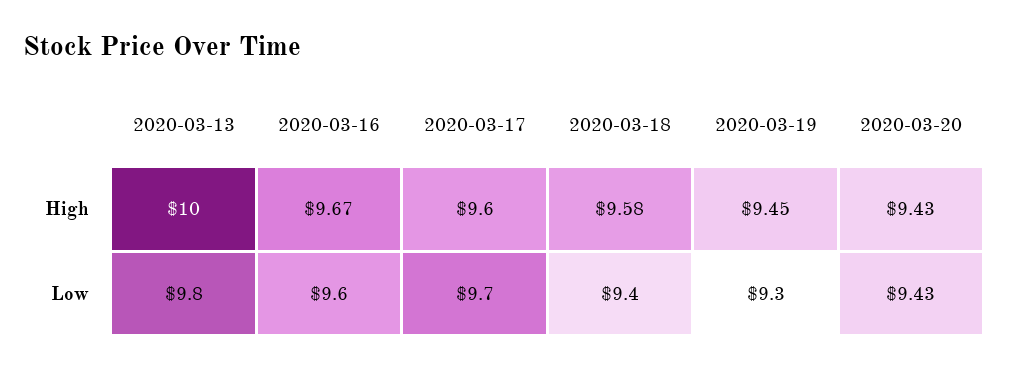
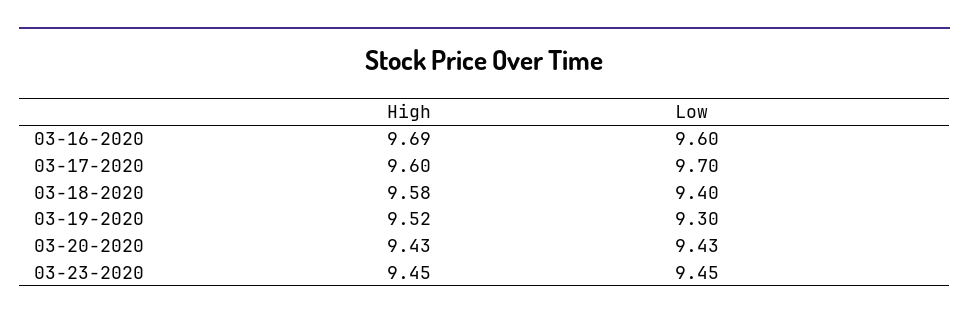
2020-03-13, High: 10 -> none
2020-03-16, High: 9.67 -> 9.69
2020-03-19, High: 9.45 -> 9.52
2020-03-13, Low: 9.8 -> none
03-23-2020, High: none -> 9.45
03-23-2020, Low: none -> 9.45

